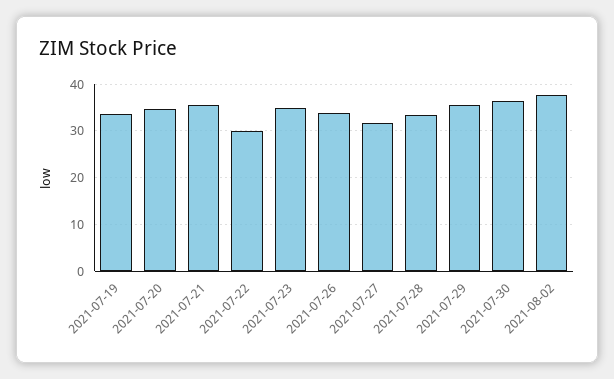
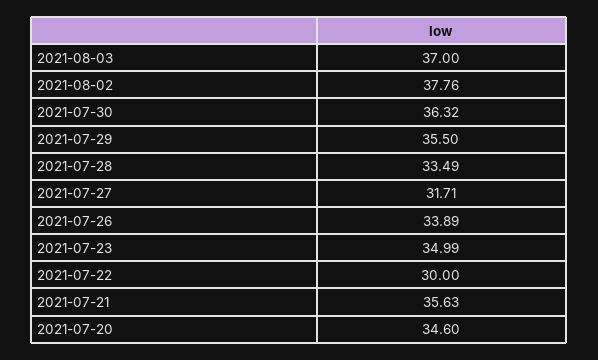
2021-07-19: 34 -> none
2021-08-03: none -> 37

